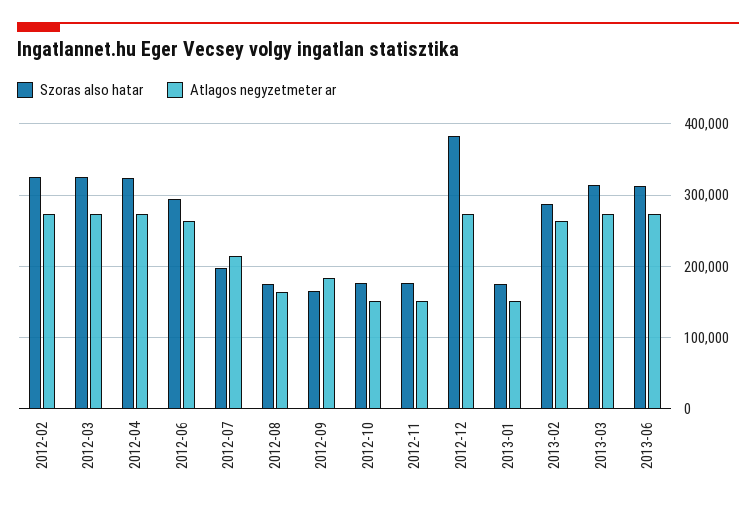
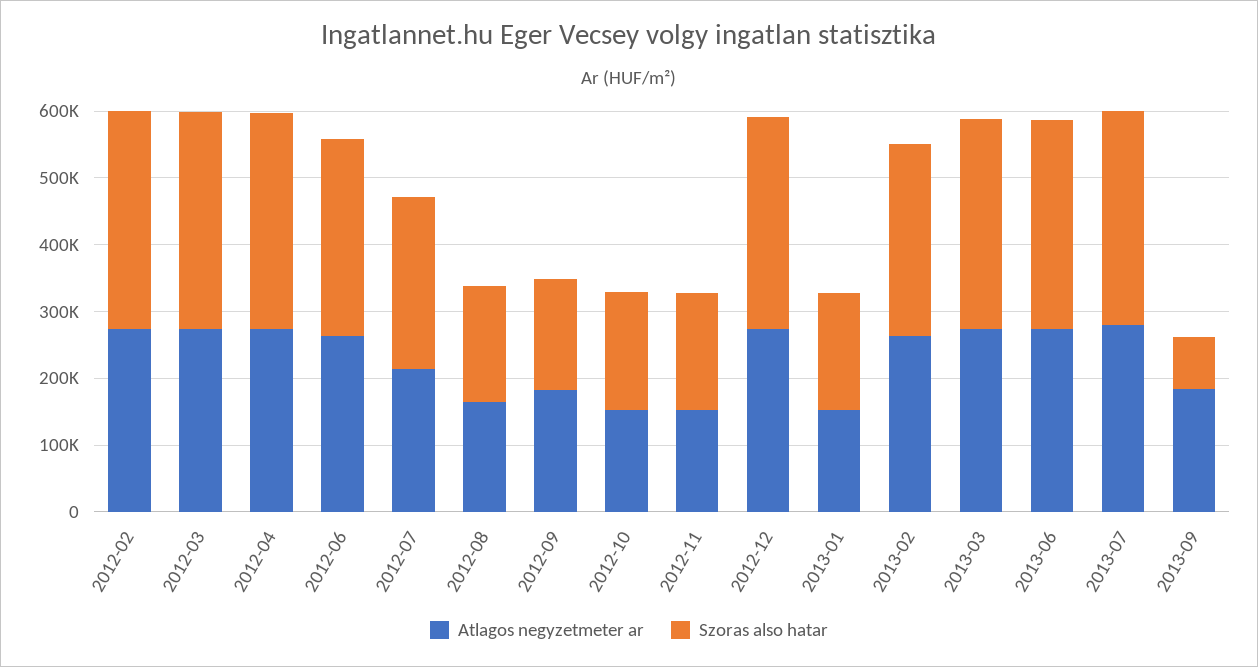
Szoras also hatar, 2012-07: 200000 -> 260000
Szoras also hatar, 2012-12: 380000 -> 320000
Atlagos negyzetmeter ar, 2013-07: none -> 280000
Szoras also hatar, 2013-07: none -> 320000
Atlagos negyzetmeter ar, 2013-09: none -> 180000
Szoras also hatar, 2013-09: none -> 80000

